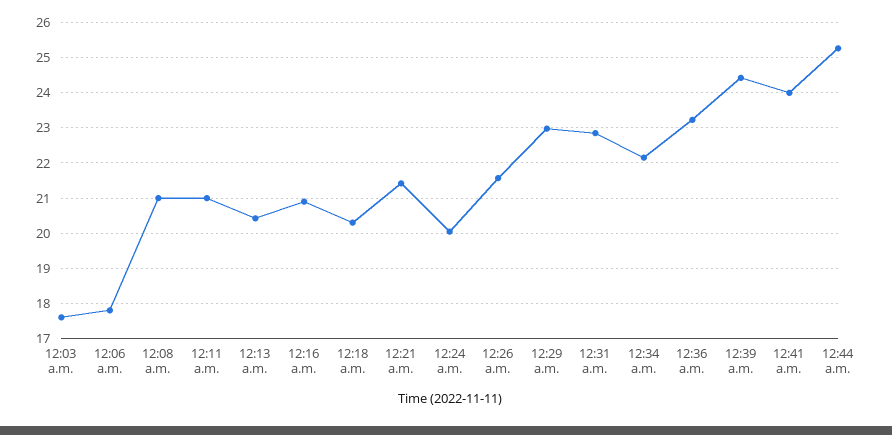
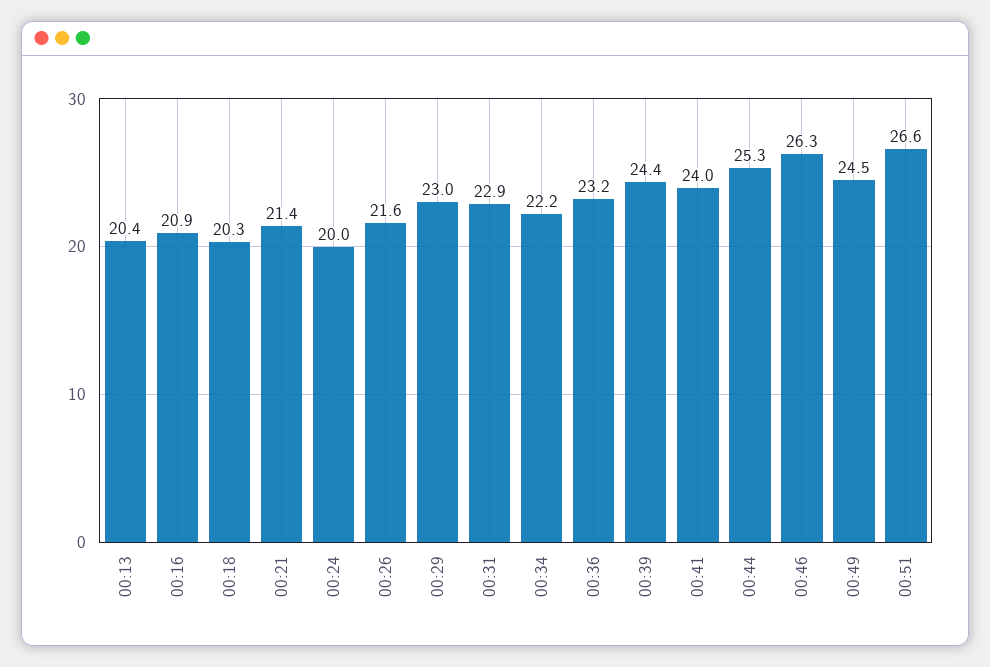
12:03 a.m.: 17.6 -> none
12:06 a.m.: 17.8 -> none
12:08 a.m.: 21 -> none
12:11 a.m.: 21 -> none
00:46: none -> 26.3
00:49: none -> 24.5
00:51: none -> 26.6

